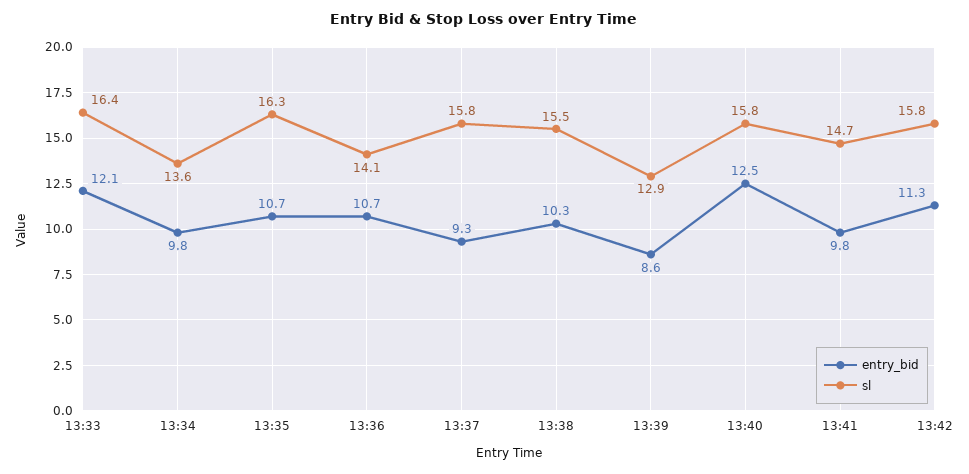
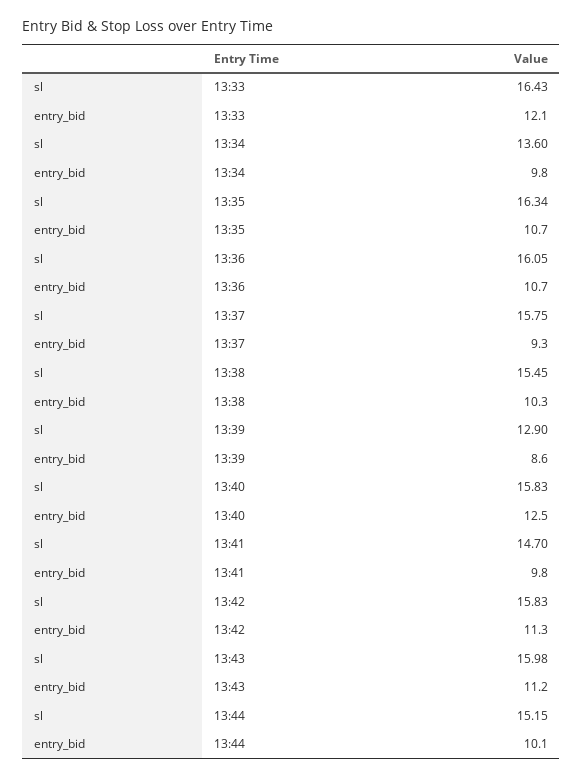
sl, 13:36: 14.1 -> 16.05
sl, 13:43: none -> 15.98
entry_bid, 13:43: none -> 11.2
sl, 13:44: none -> 15.15
entry_bid, 13:44: none -> 10.1

